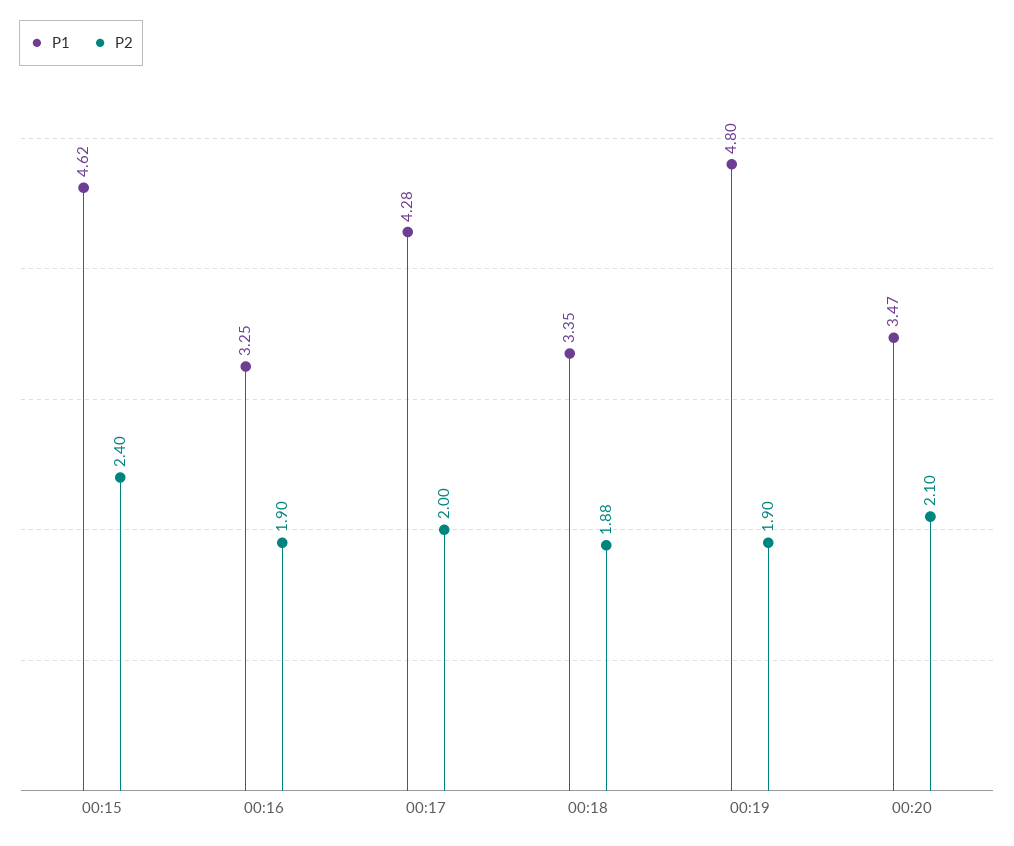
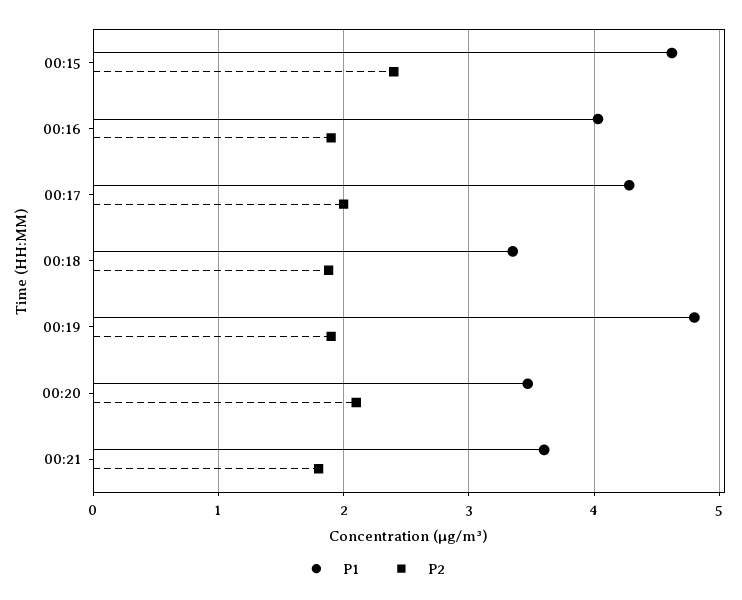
P1, 00:16: 3.25 -> 4
P1, 00:21: none -> 3.6
P2, 00:21: none -> 1.8

